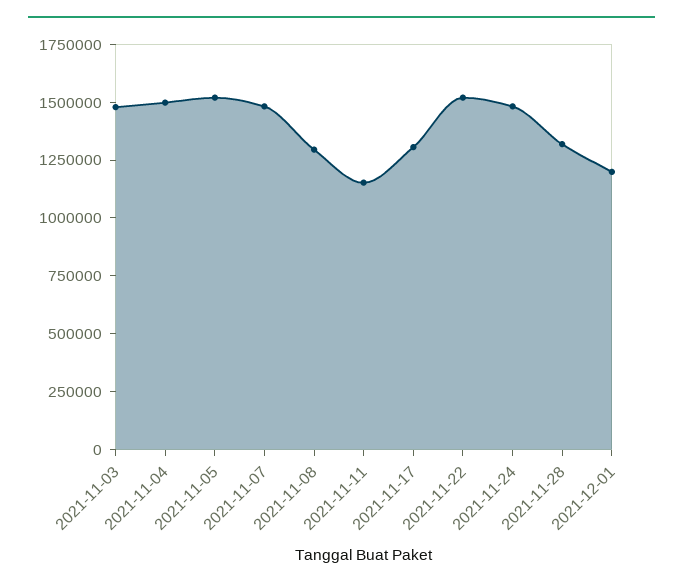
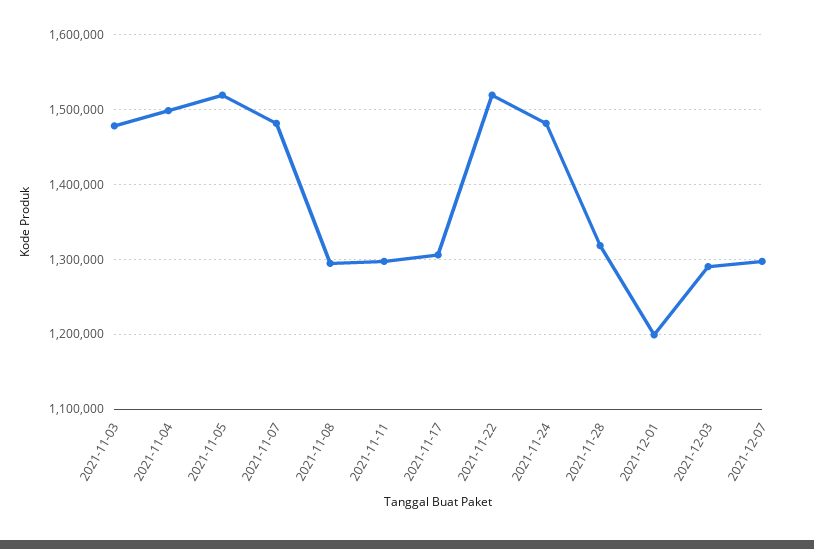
2021-11-11: 1150000 -> 1300000
2021-12-03: none -> 1290000
2021-12-07: none -> 1300000

